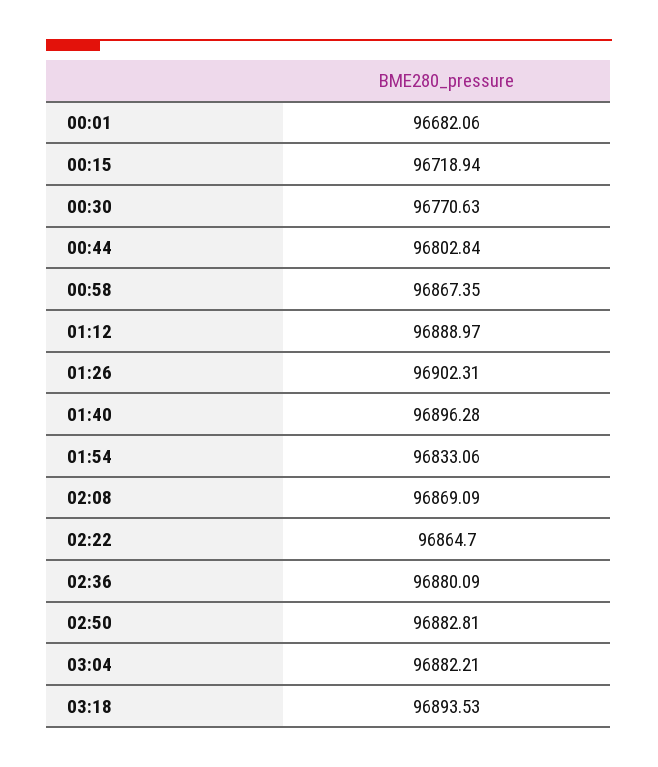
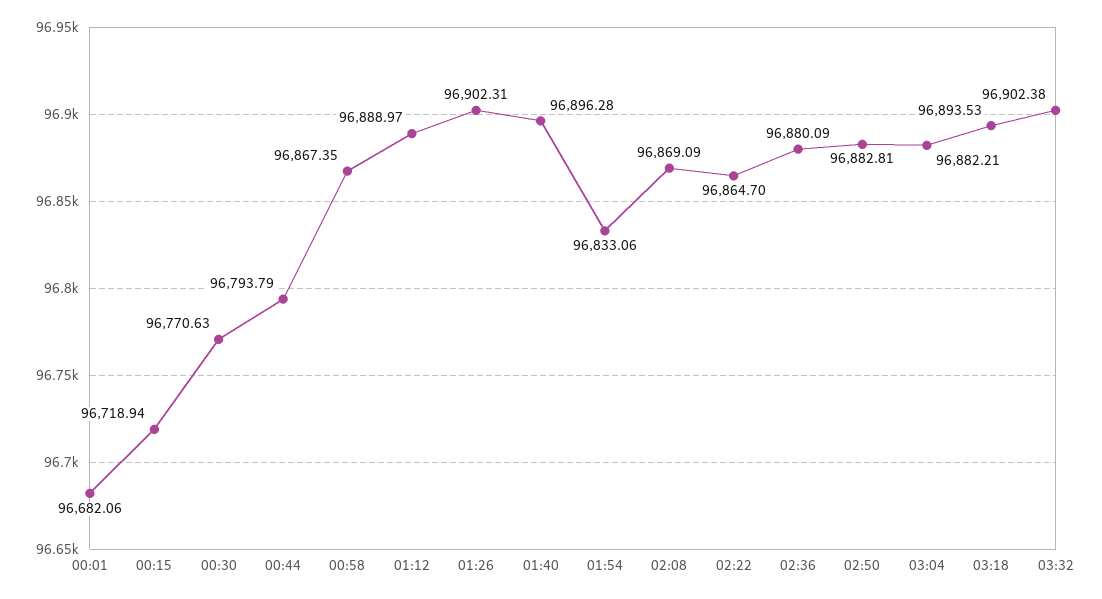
00:44: 96802.84 -> 96793.79
03:32: none -> 96902.38

